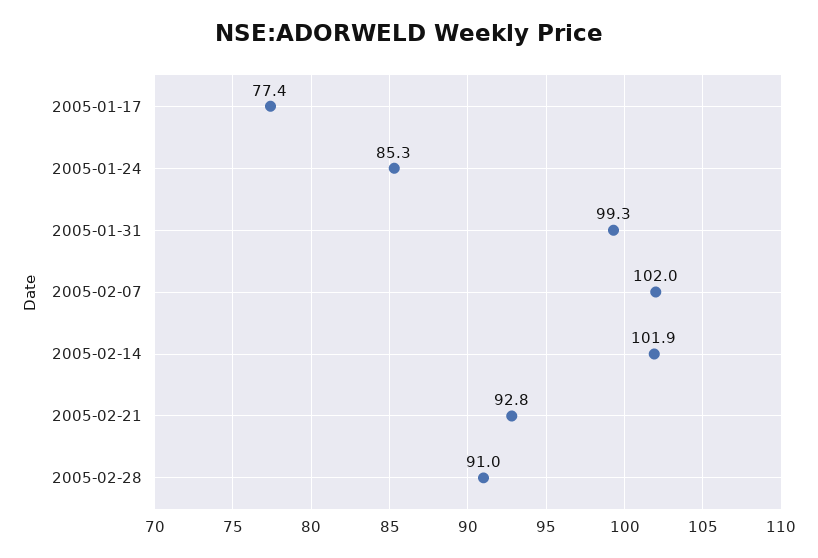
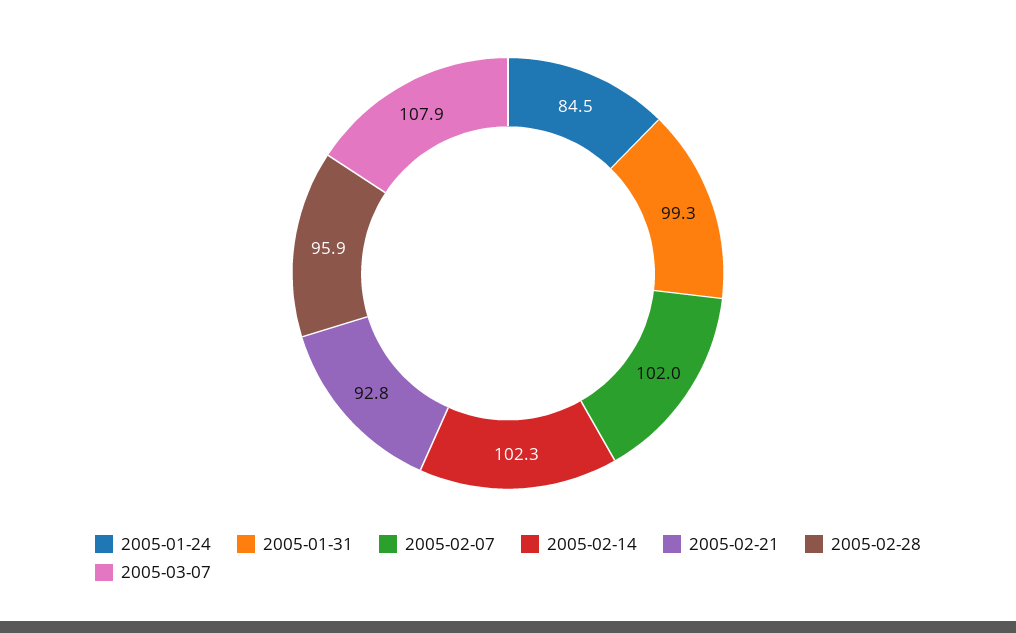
2005-01-17: 77.4 -> none
2005-01-24: 85.3 -> 84.5
2005-02-14: 101.9 -> 102.3
2005-02-28: 91 -> 95.9
2005-03-07: none -> 107.9

